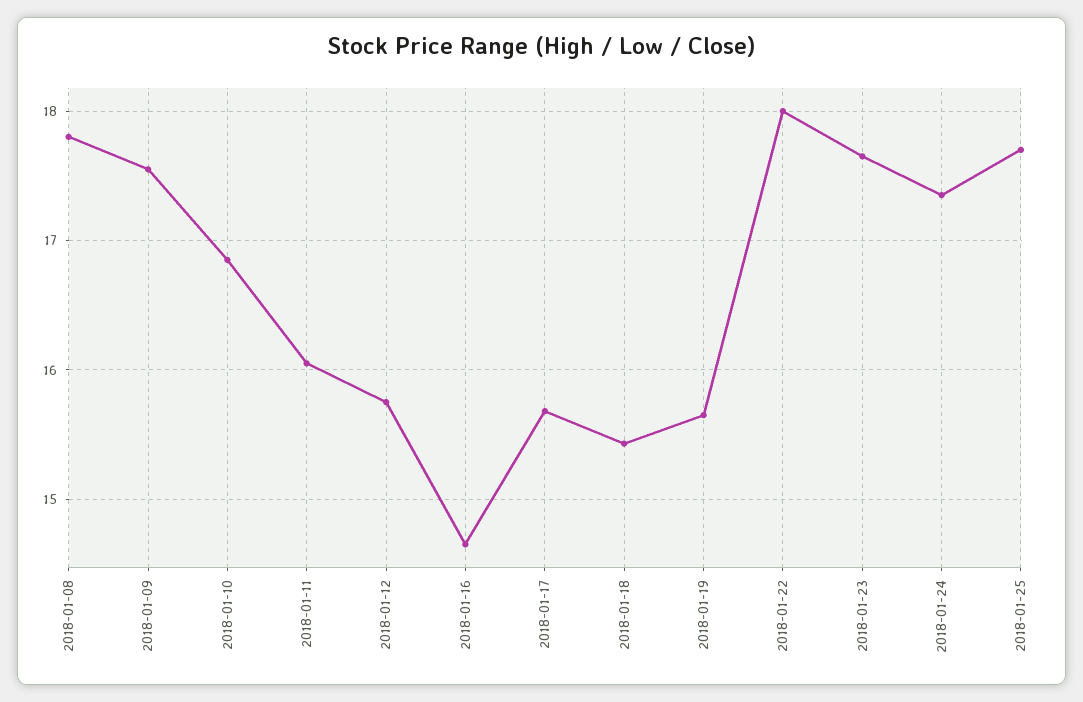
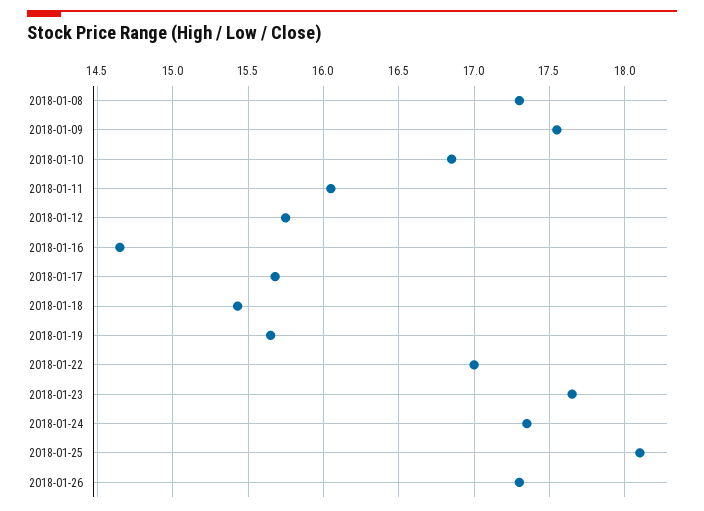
2018-01-08: 17.8 -> 17.3
2018-01-22: 18 -> 17
2018-01-25: 17.7 -> 18.1
2018-01-26: none -> 17.3

